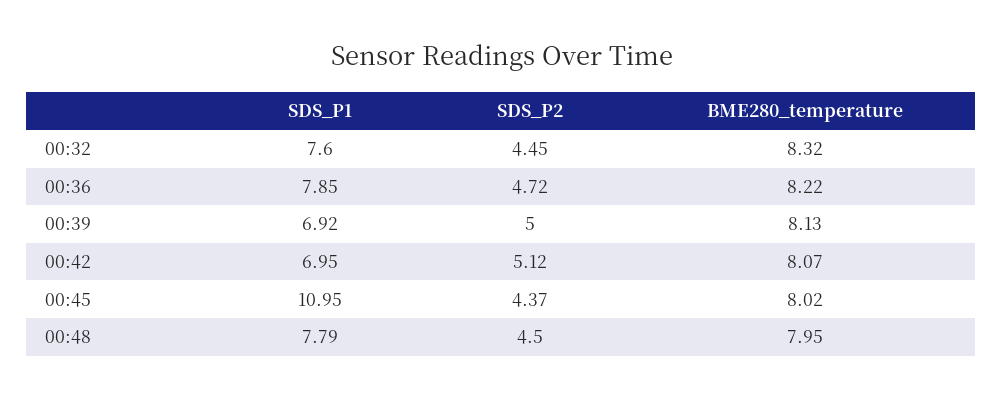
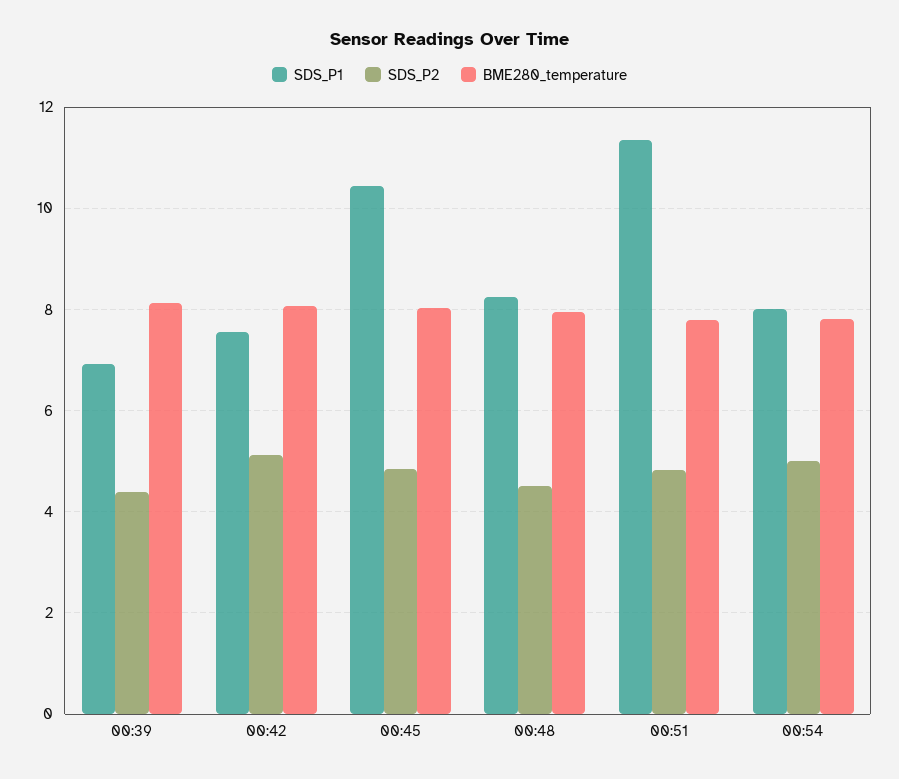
SDS_P1, 00:32: 7.6 -> none
SDS_P2, 00:32: 4.45 -> none
BME280_temperature, 00:32: 8.32 -> none
SDS_P1, 00:36: 7.85 -> none
SDS_P2, 00:36: 4.72 -> none
BME280_temperature, 00:36: 8.22 -> none
SDS_P2, 00:39: 5 -> 4.4
SDS_P1, 00:42: 6.95 -> 7.6
SDS_P1, 00:45: 10.95 -> 10.4
SDS_P2, 00:45: 4.37 -> 4.8
SDS_P1, 00:48: 7.79 -> 8.2
SDS_P1, 00:51: none -> 11.4
SDS_P2, 00:51: none -> 4.8
BME280_temperature, 00:51: none -> 7.8
SDS_P1, 00:54: none -> 8
SDS_P2, 00:54: none -> 5
BME280_temperature, 00:54: none -> 7.8

